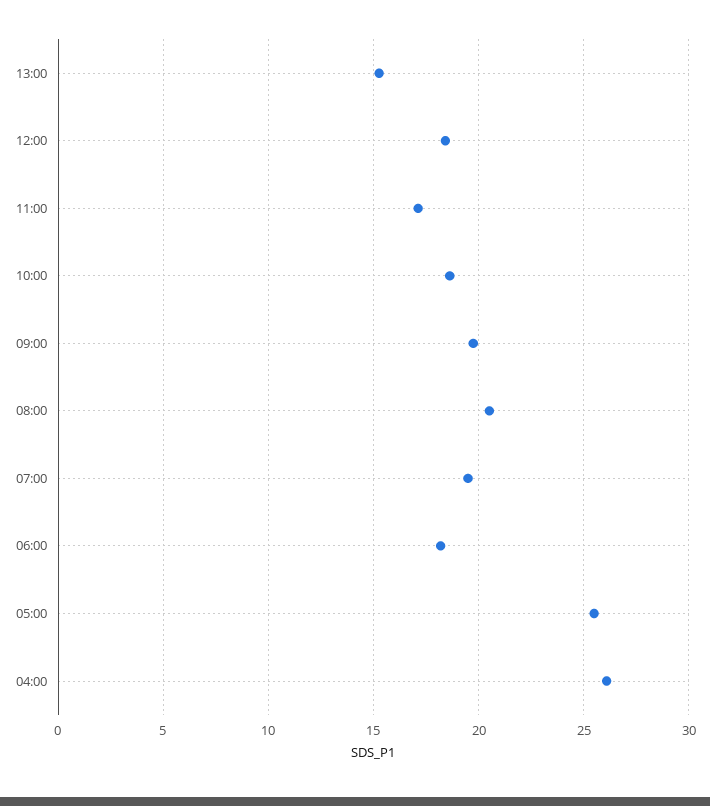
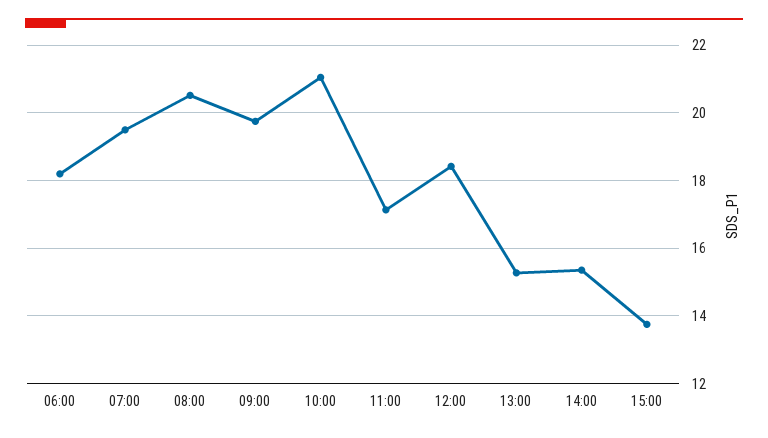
10:00: 18.5 -> 21
05:00: 25.5 -> none
04:00: 26 -> none
14:00: none -> 15.4
15:00: none -> 13.8

